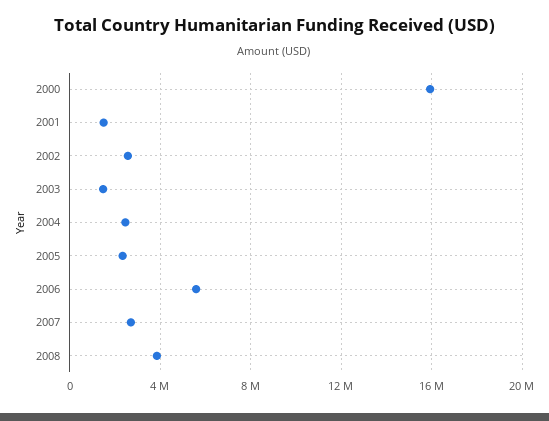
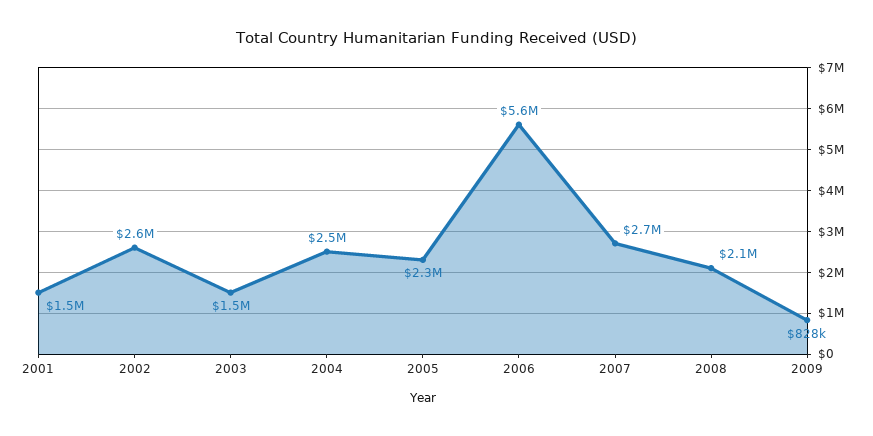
2000: 16000000 -> none
2008: 4000000 -> 2100000
2009: none -> 828000

